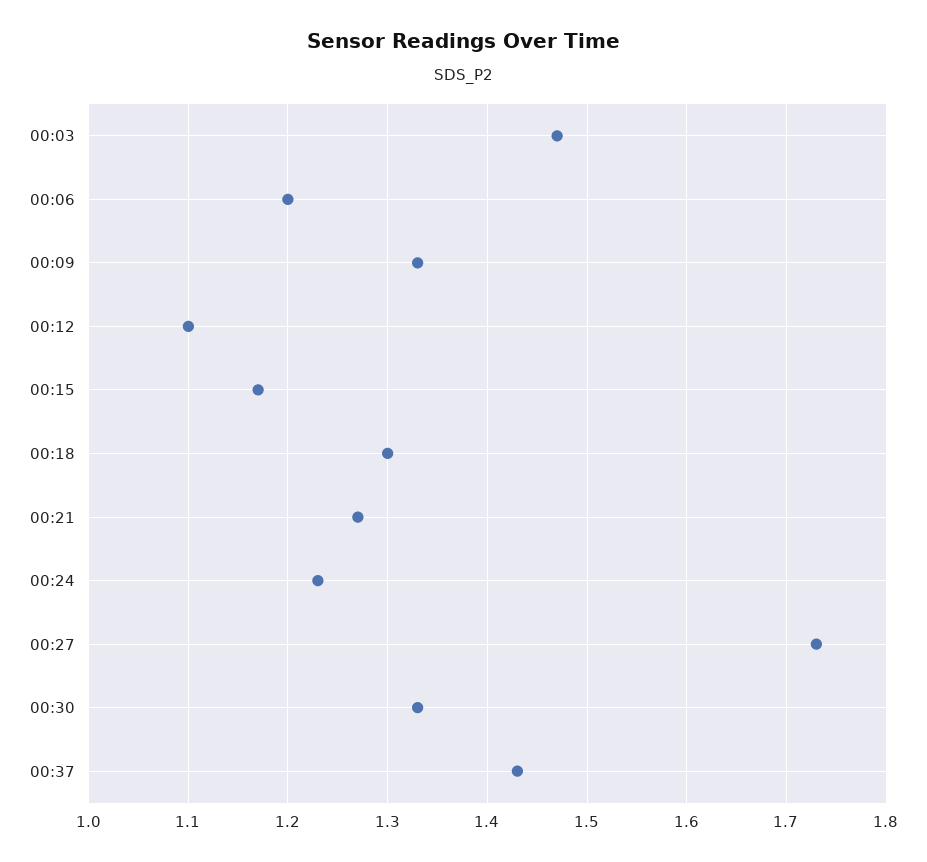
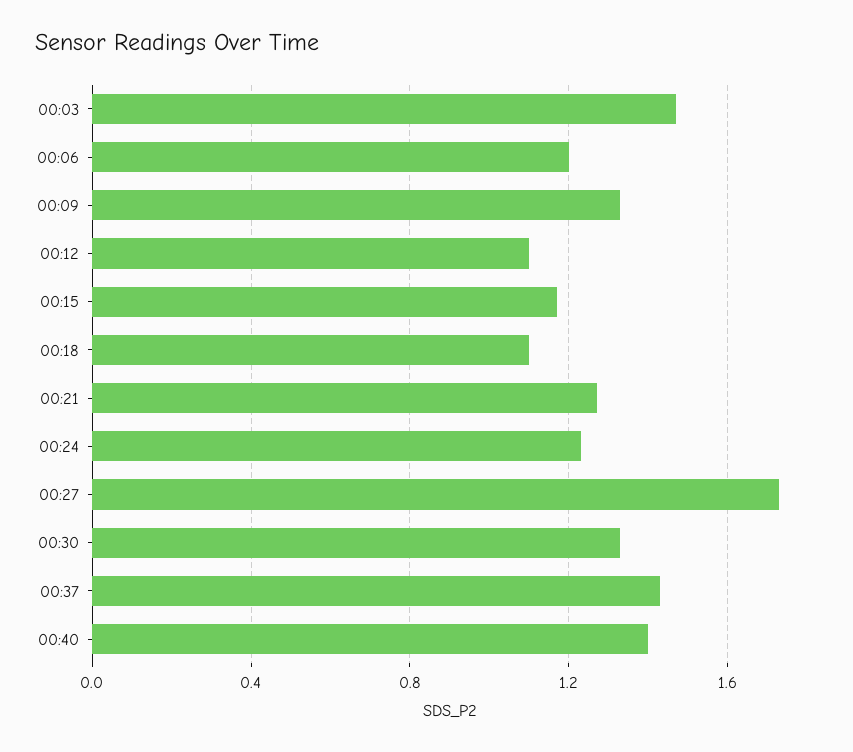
00:18: 1.3 -> 1.1
00:40: none -> 1.4

